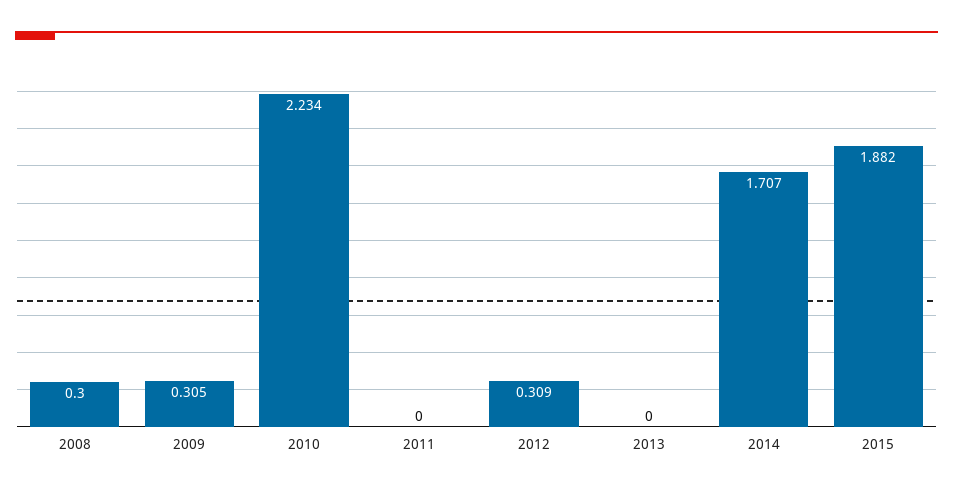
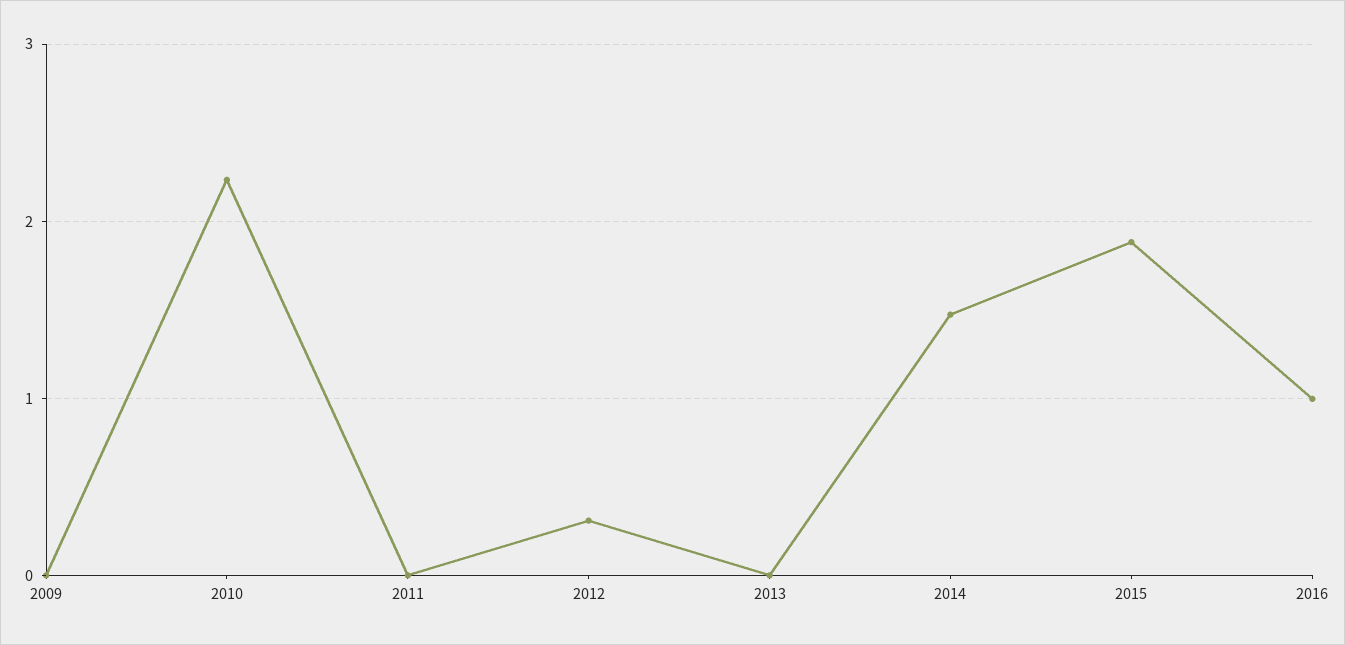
2008: 0.3 -> none
2009: 0.305 -> 0
2014: 1.707 -> 1.5
2016: none -> 1

